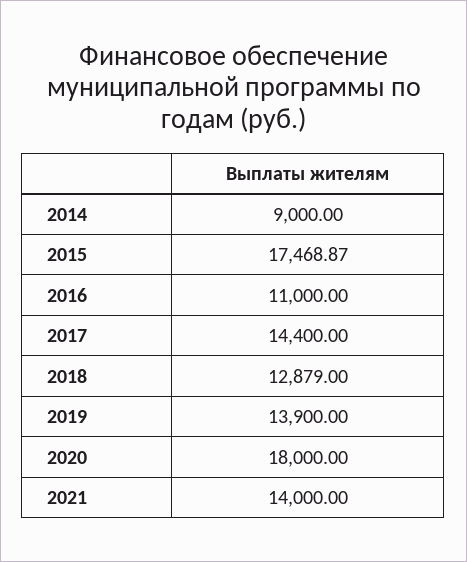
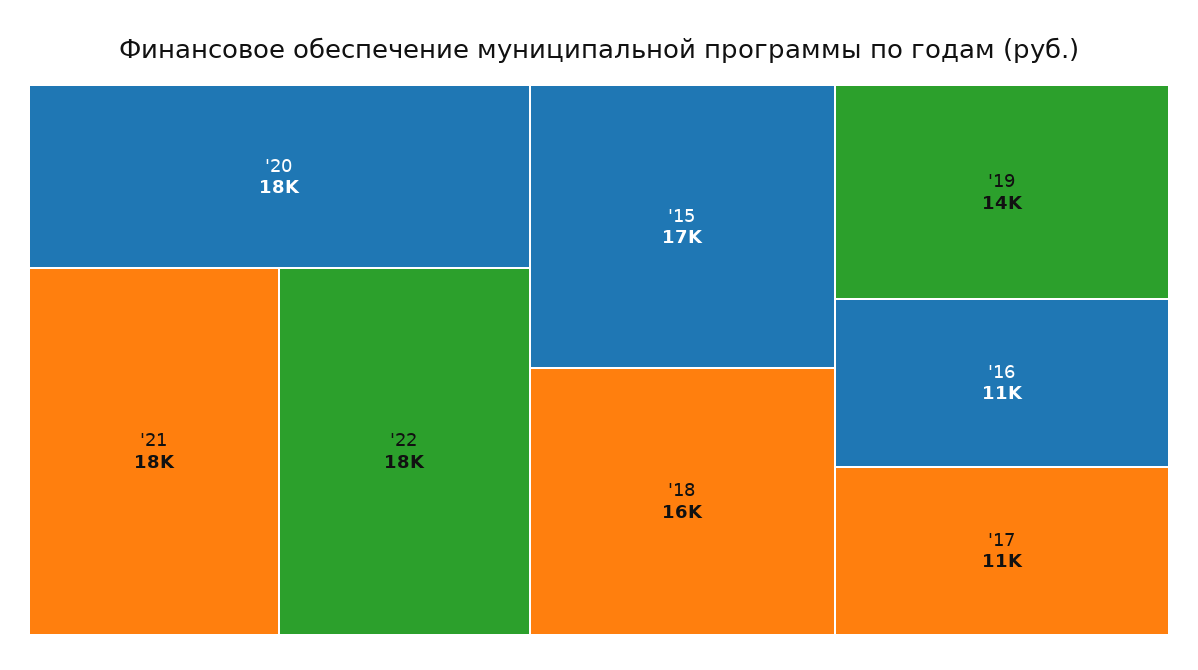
2014: 9000 -> none
2017: 14400 -> 11000
2018: 12879 -> 16000
2021: 14000 -> 18000
'22: none -> 18000

